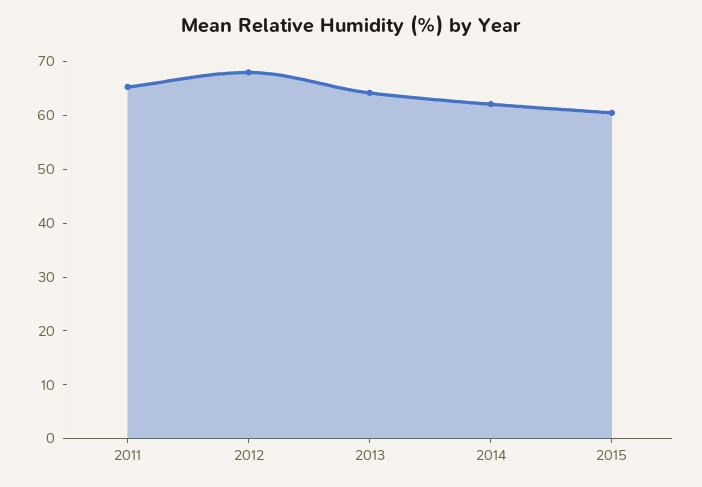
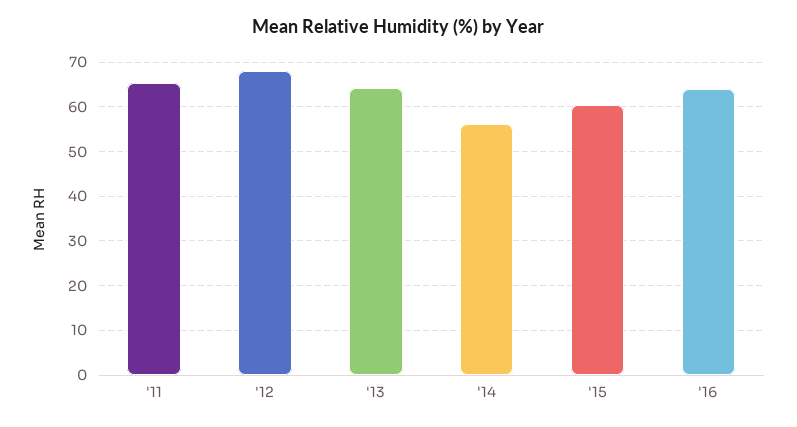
2014: 62 -> 56
'16: none -> 64

